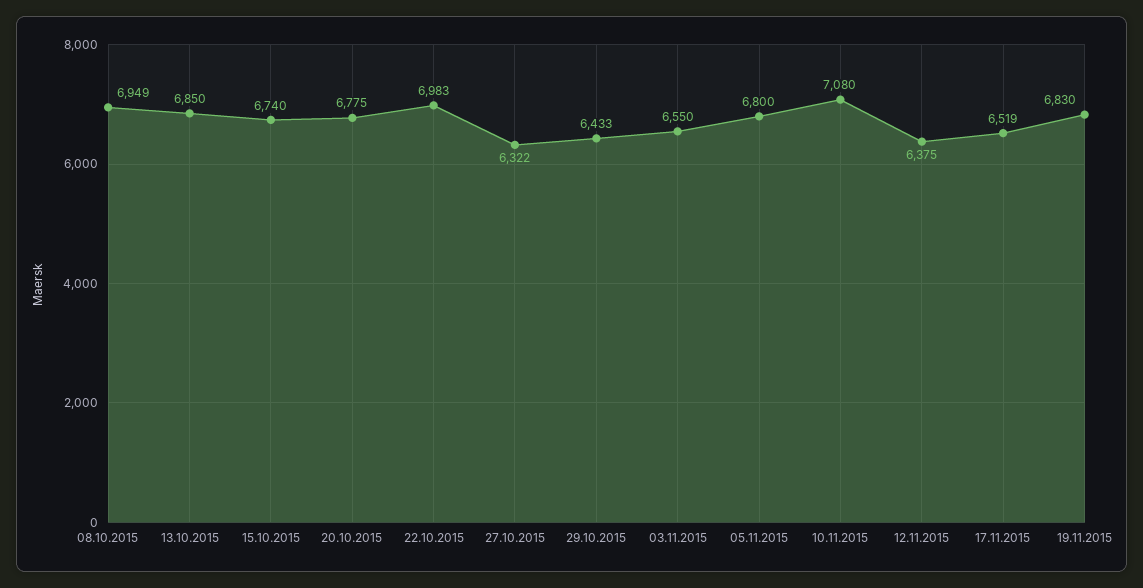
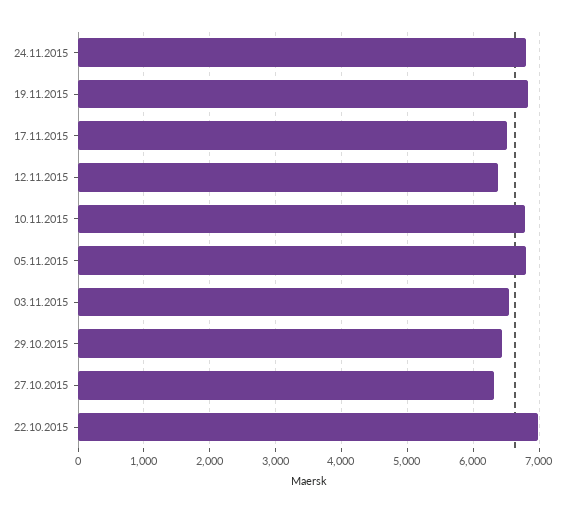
08.10.2015: 6949 -> none
13.10.2015: 6850 -> none
15.10.2015: 6740 -> none
20.10.2015: 6775 -> none
10.11.2015: 7080 -> 6800
24.11.2015: none -> 6800

